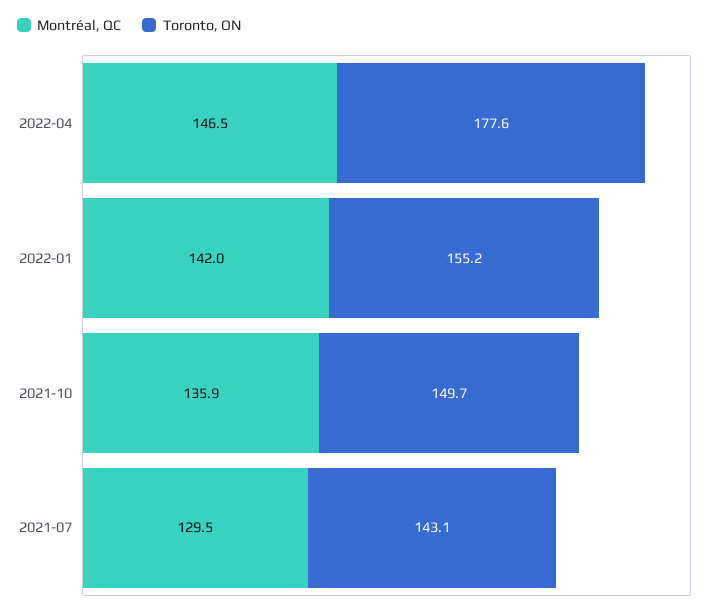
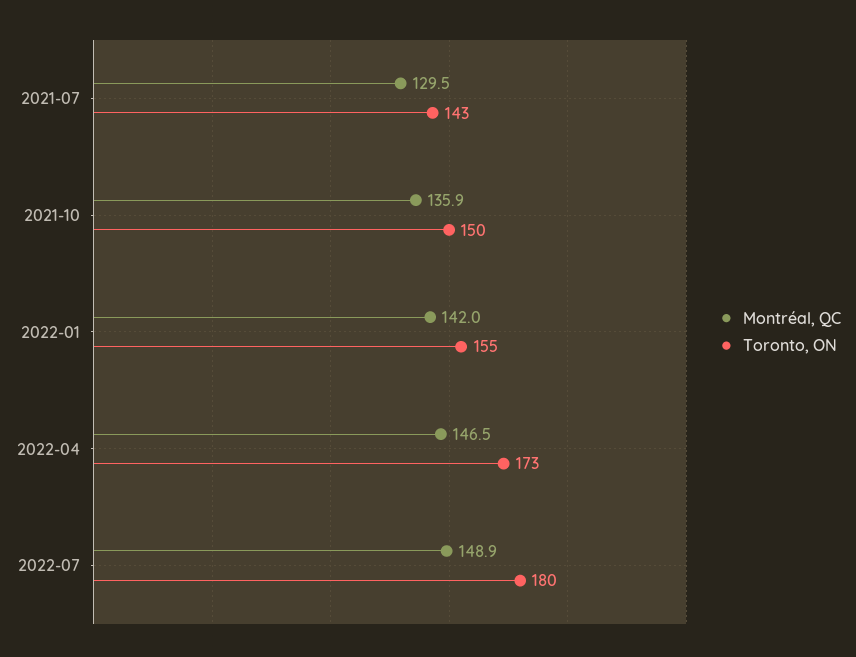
Toronto, ON, 2022-04: 177.6 -> 173
Montréal, QC, 2022-07: none -> 148.9
Toronto, ON, 2022-07: none -> 180

